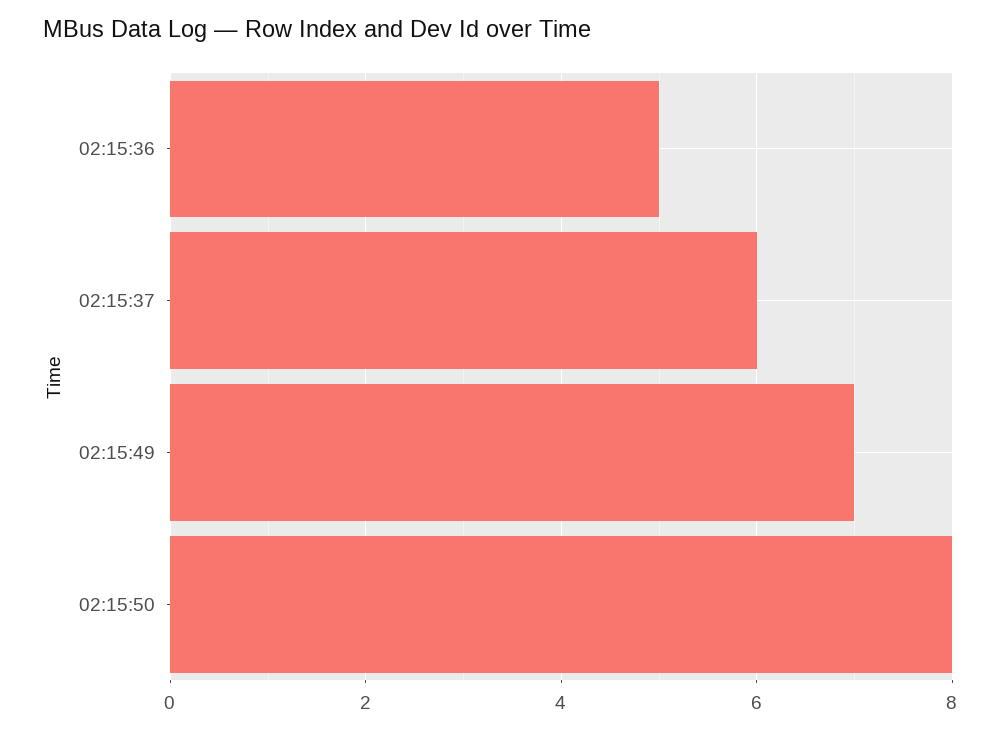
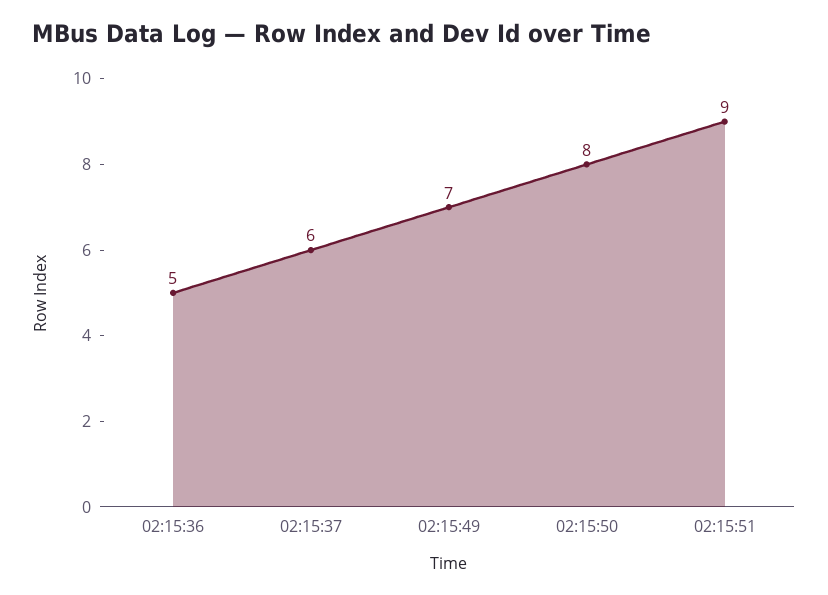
02:15:51: none -> 9

